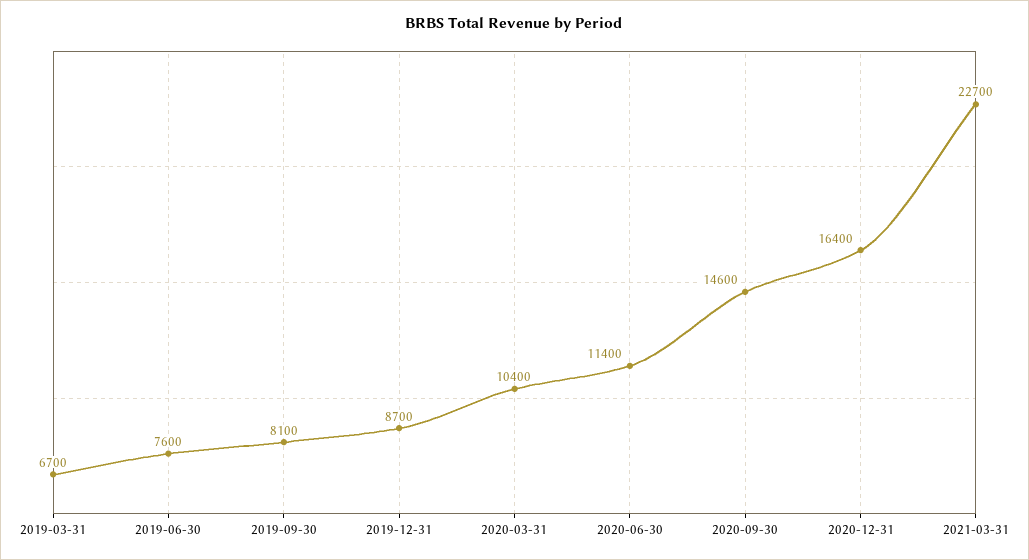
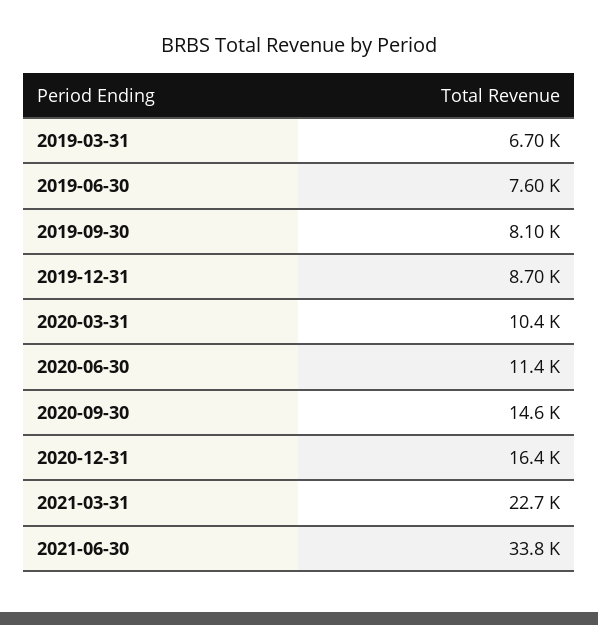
2021-06-30: none -> 33800

